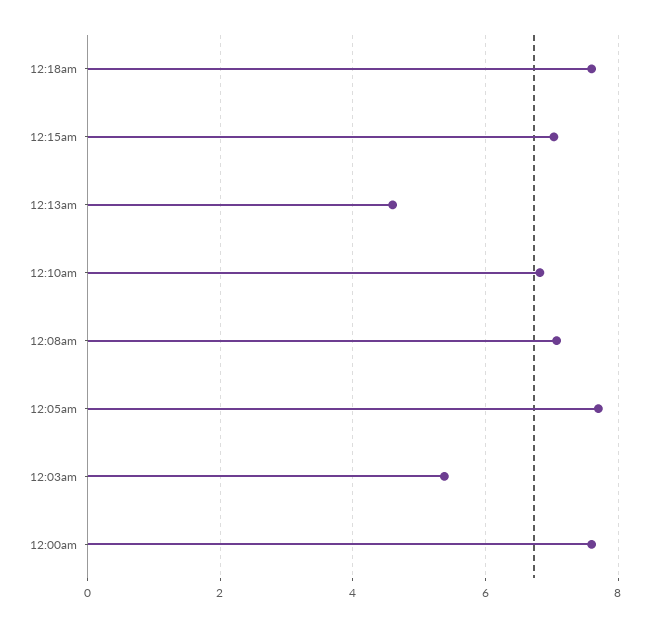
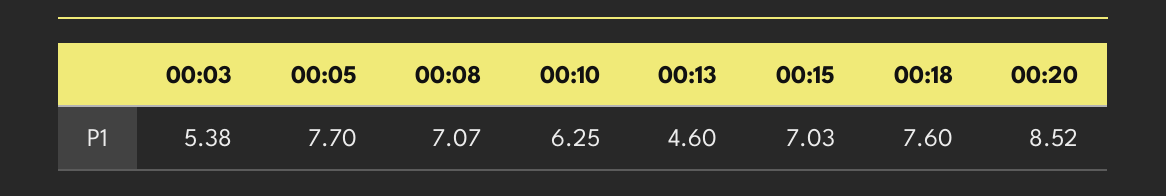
12:10am: 6.8 -> 6.25
12:00am: 7.6 -> none
00:20: none -> 8.52

